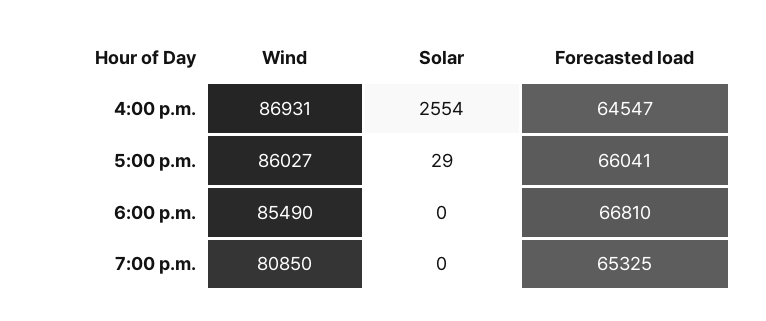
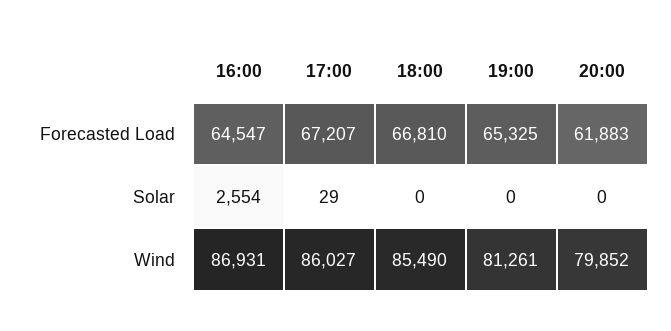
Forecasted load, 5:00 p.m.: 66041 -> 67207
Wind, 7:00 p.m.: 80850 -> 81261
Forecasted load, 20:00: none -> 61883
Solar, 20:00: none -> 0
Wind, 20:00: none -> 79852

